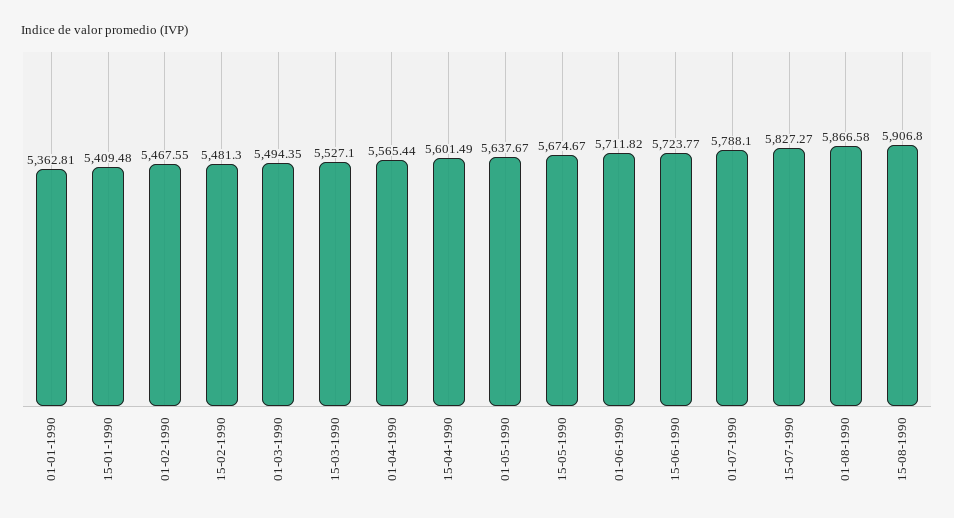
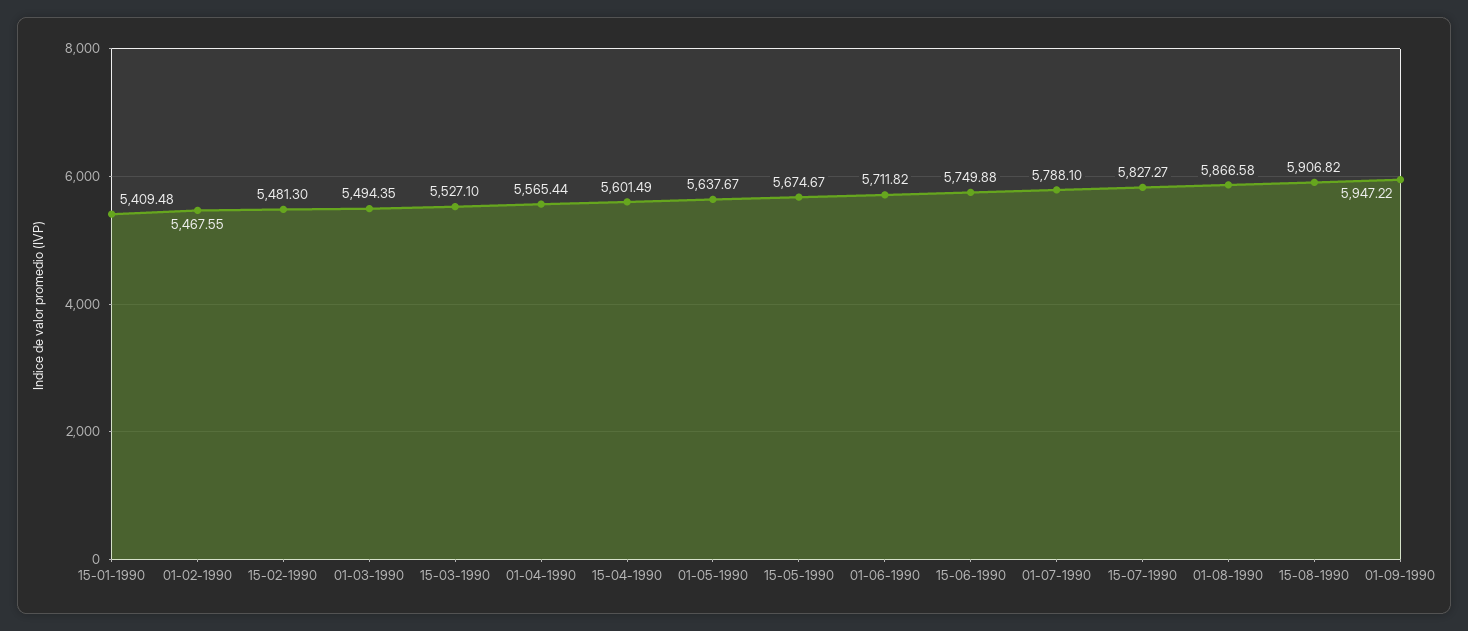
01-01-1990: 5362.81 -> none
15-06-1990: 5723.77 -> 5749.88
15-08-1990: 5906.8 -> 5906.82
01-09-1990: none -> 5947.22

